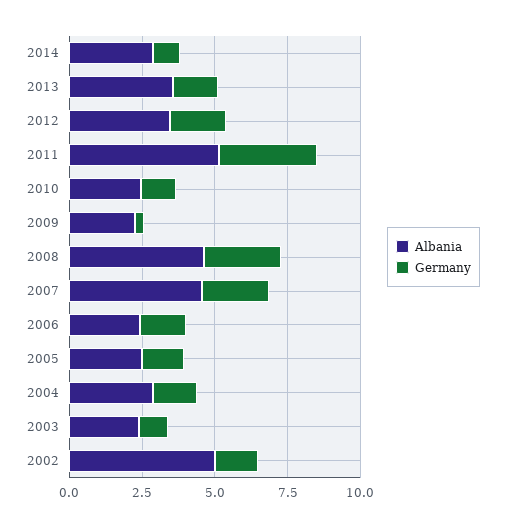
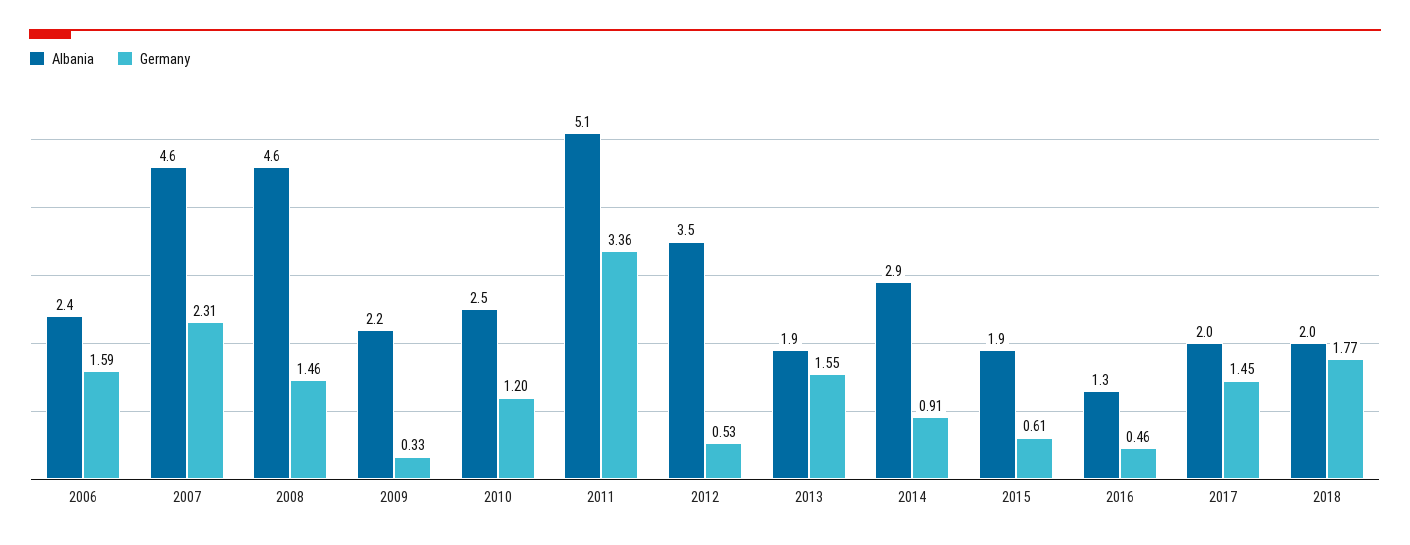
Albania, 2013: 3.5 -> 1.9
Germany, 2012: 2 -> 0.53
Germany, 2008: 2.5 -> 1.46
Albania, 2005: 2.5 -> none
Germany, 2005: 1.5 -> none
Albania, 2004: 3 -> none
Germany, 2004: 1.5 -> none
Albania, 2003: 2.5 -> none
Germany, 2003: 1 -> none
Albania, 2002: 5 -> none
Germany, 2002: 1.5 -> none
Albania, 2015: none -> 1.9
Germany, 2015: none -> 0.61
Albania, 2016: none -> 1.3
Germany, 2016: none -> 0.46
Albania, 2017: none -> 2
Germany, 2017: none -> 1.45
Albania, 2018: none -> 2
Germany, 2018: none -> 1.77

